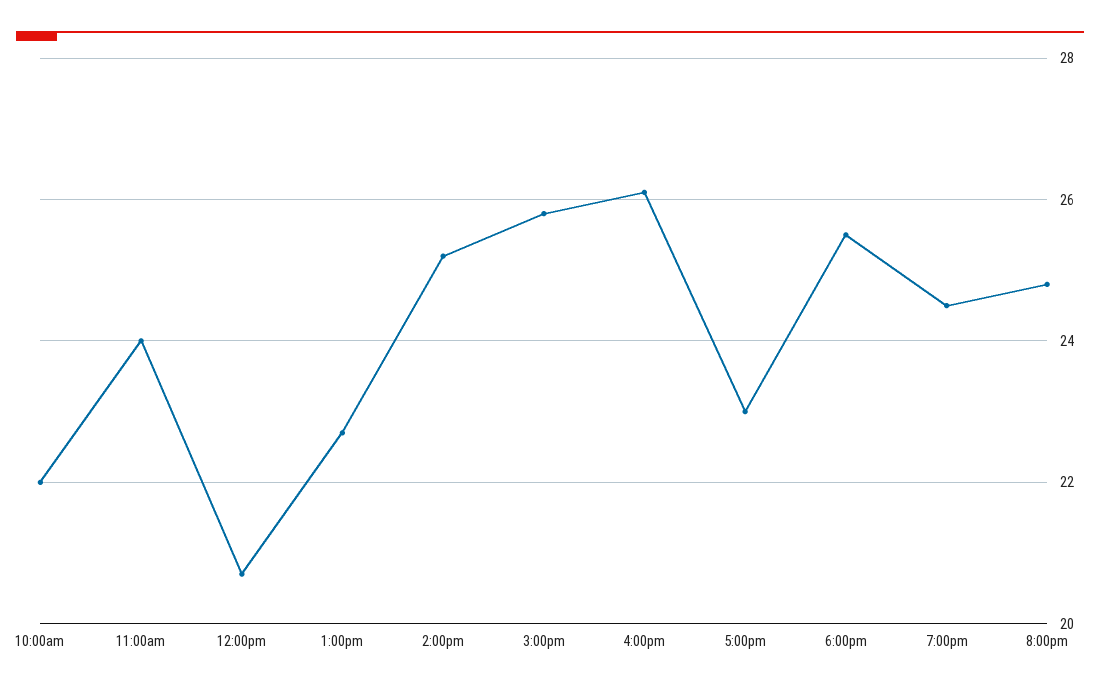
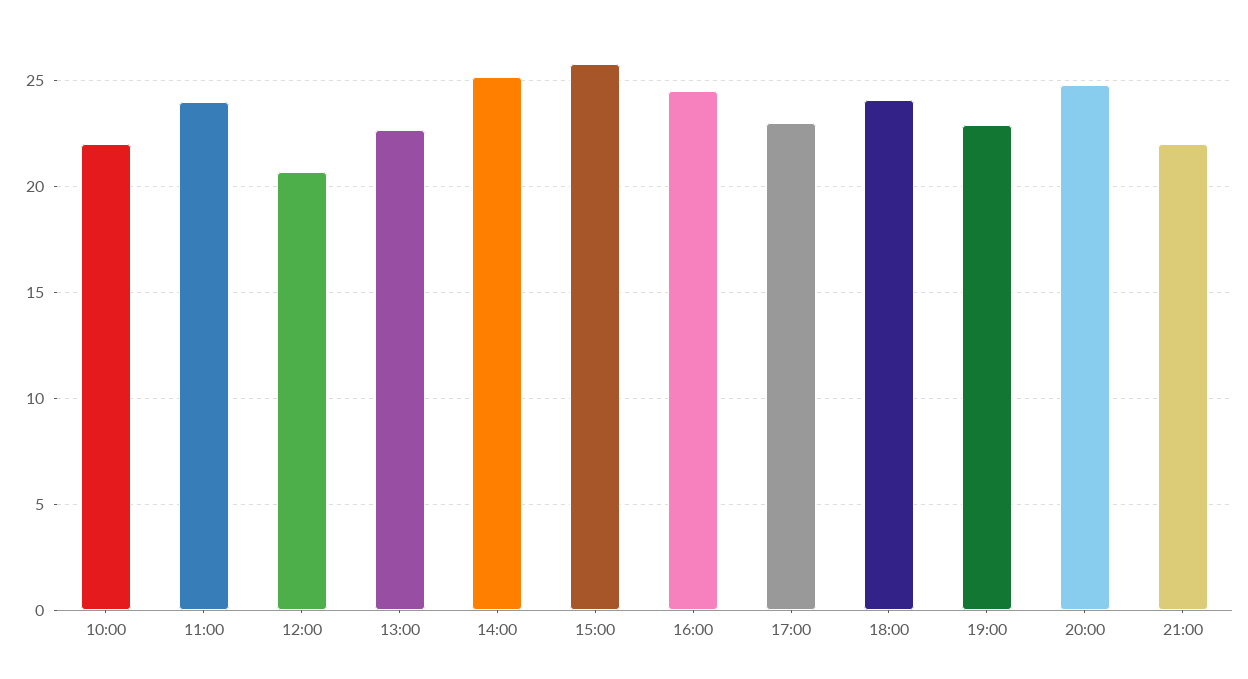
4:00pm: 26 -> 24.5
6:00pm: 25.5 -> 24
7:00pm: 24.5 -> 23
21:00: none -> 22

